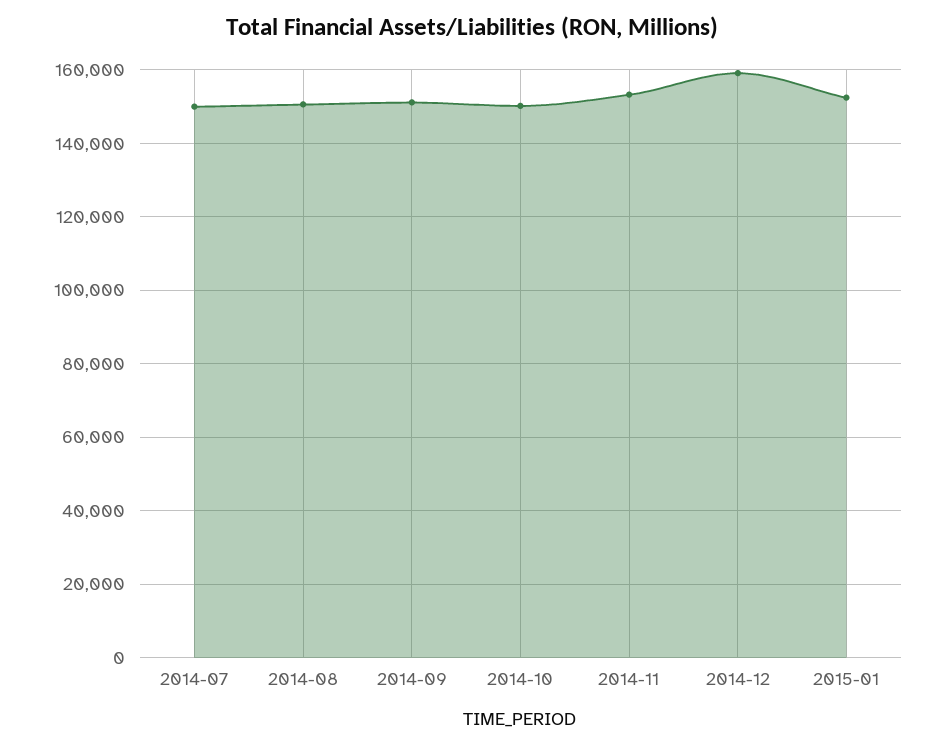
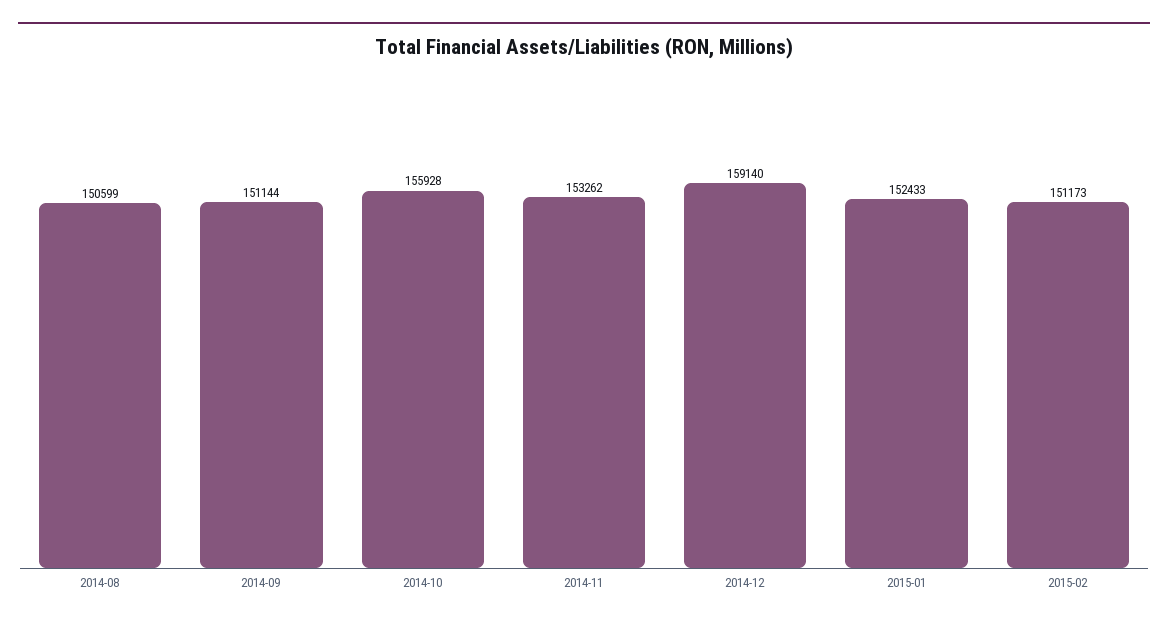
2014-07: 150000 -> none
2014-10: 150000 -> 155928
2015-02: none -> 151173

